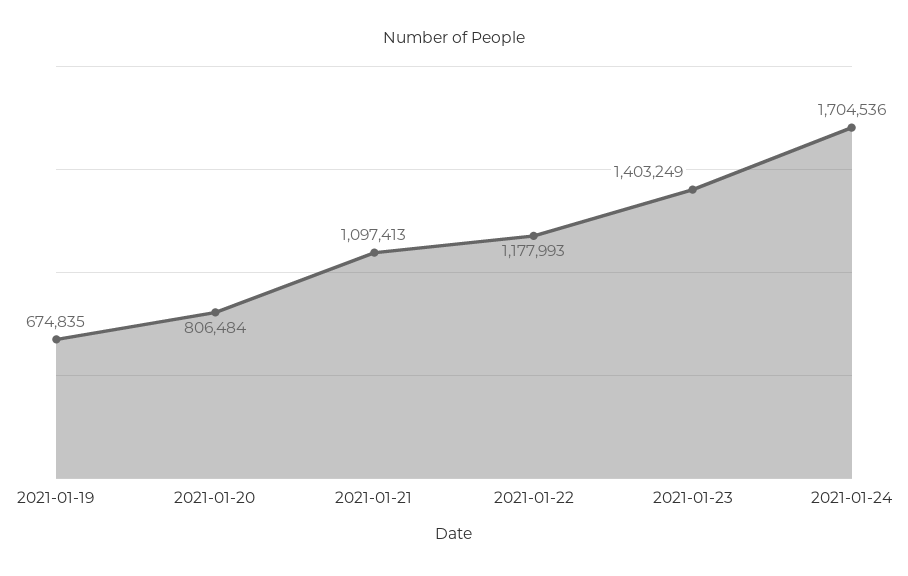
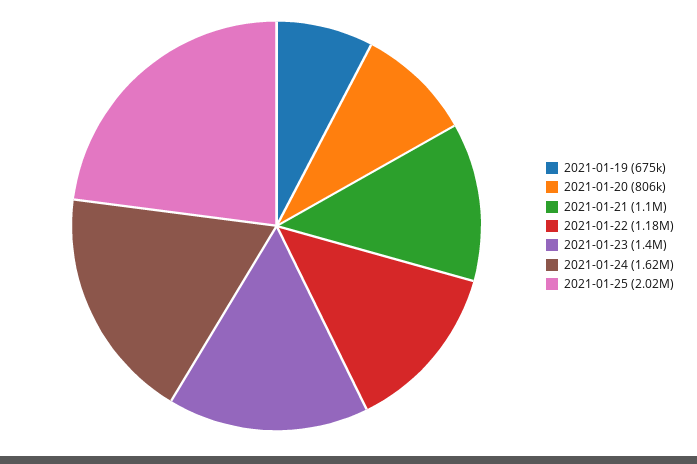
2021-01-24: 1704536 -> 1620000
2021-01-25: none -> 2020000

